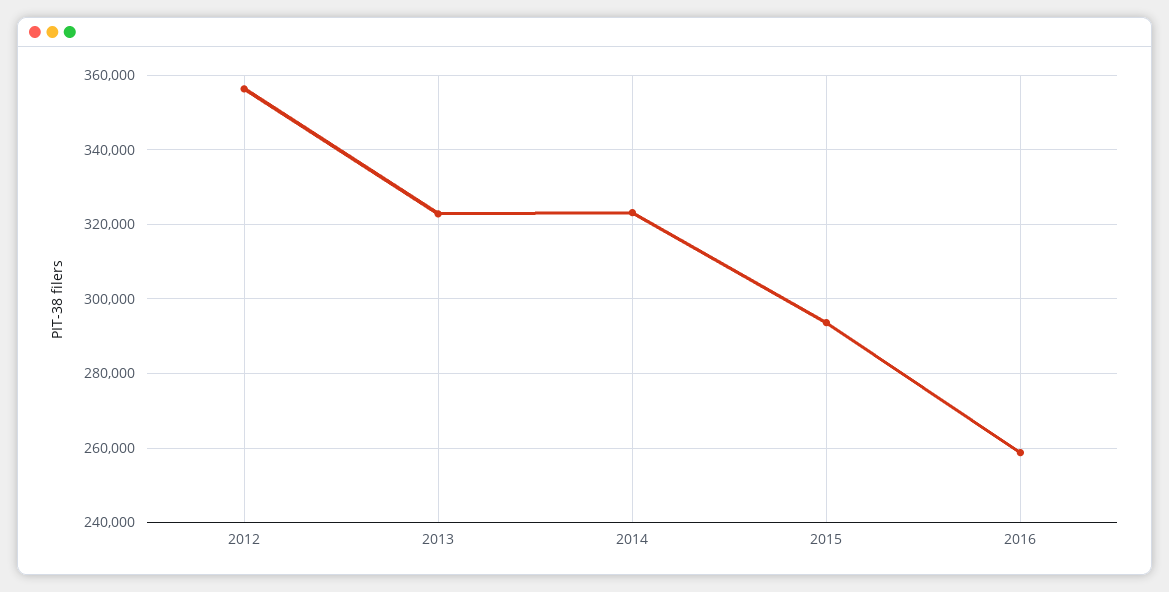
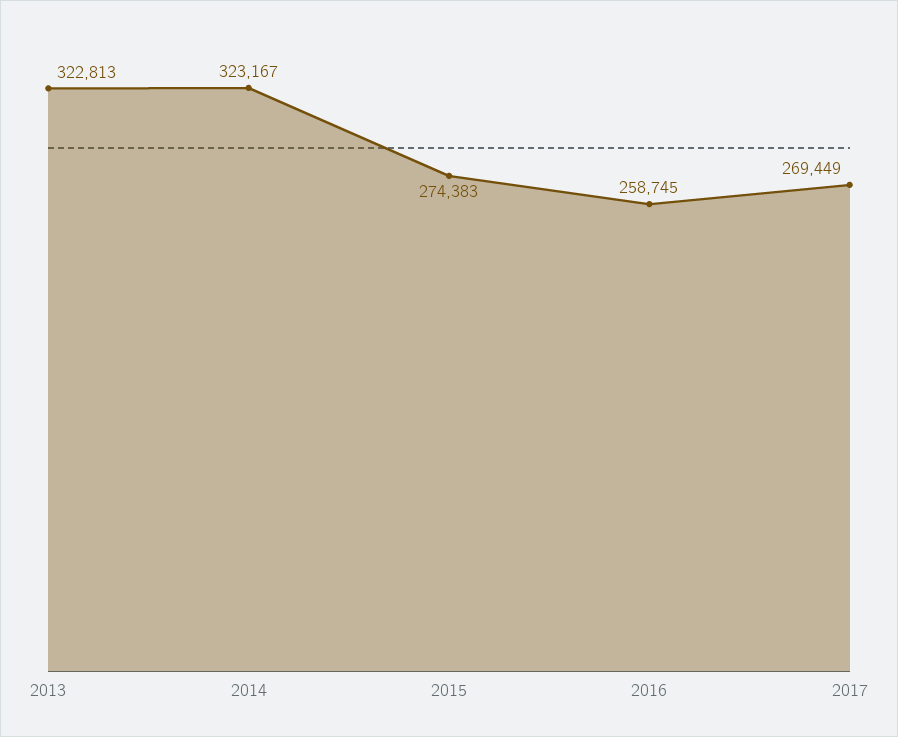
2012: 356000 -> none
2015: 294000 -> 274383
2017: none -> 269449

